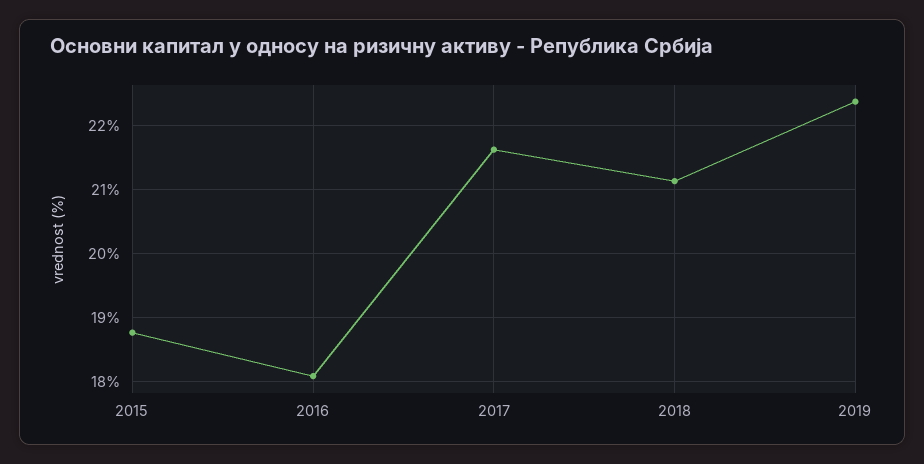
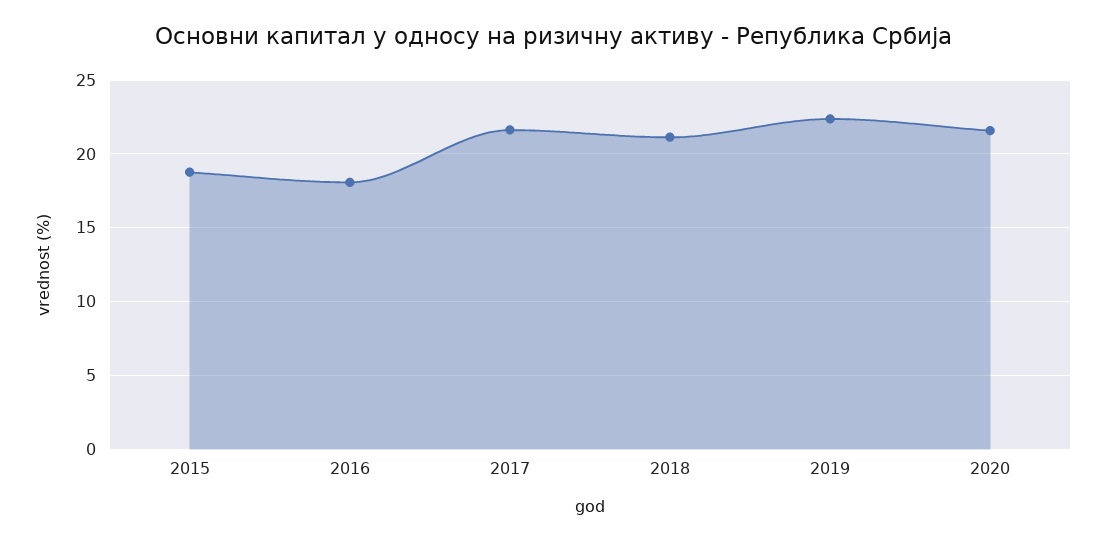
2020: none -> 21.5

